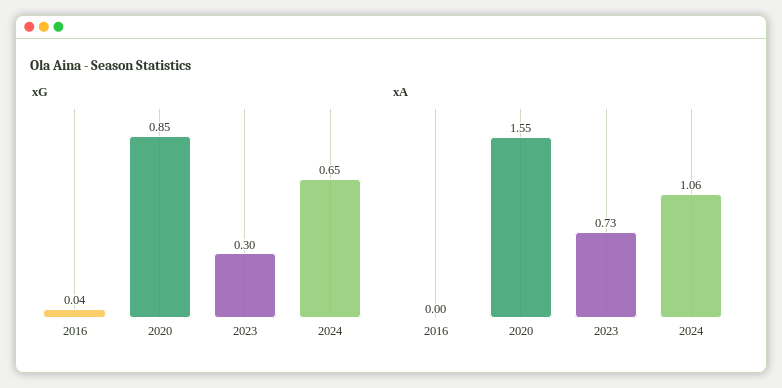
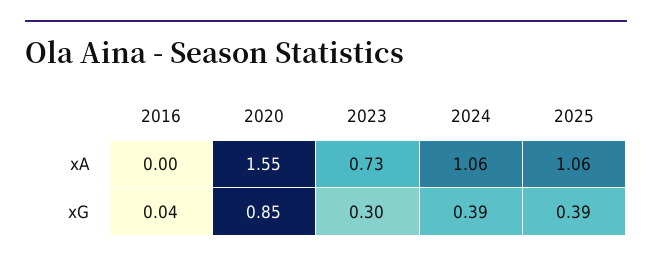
xG, 2024: 0.65 -> 0.39
xA, 2025: none -> 1.06
xG, 2025: none -> 0.39

